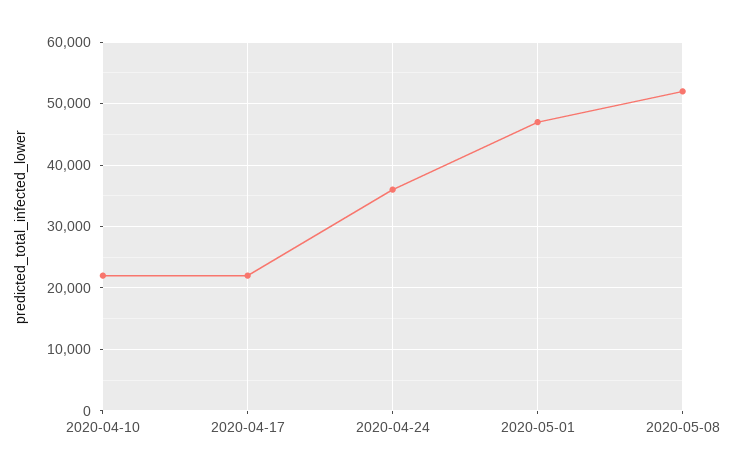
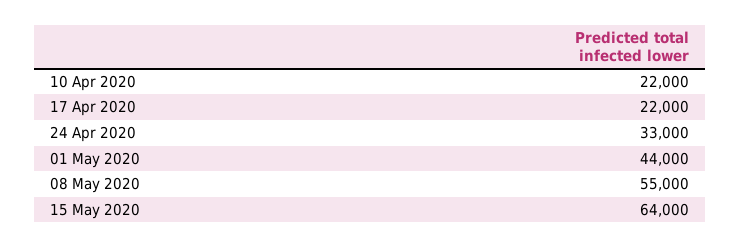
2020-04-24: 36000 -> 33000
2020-05-01: 47000 -> 44000
2020-05-08: 52000 -> 55000
15 May 2020: none -> 64000

